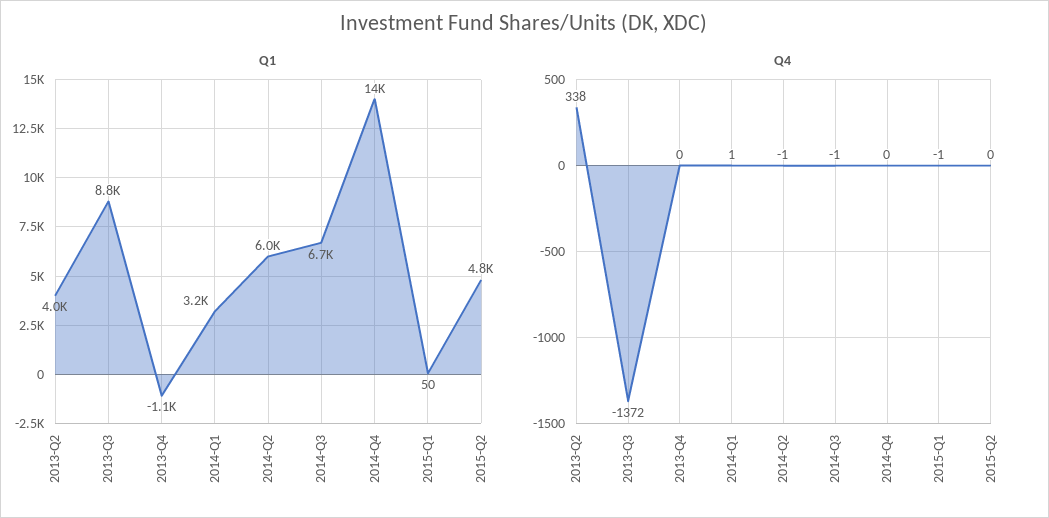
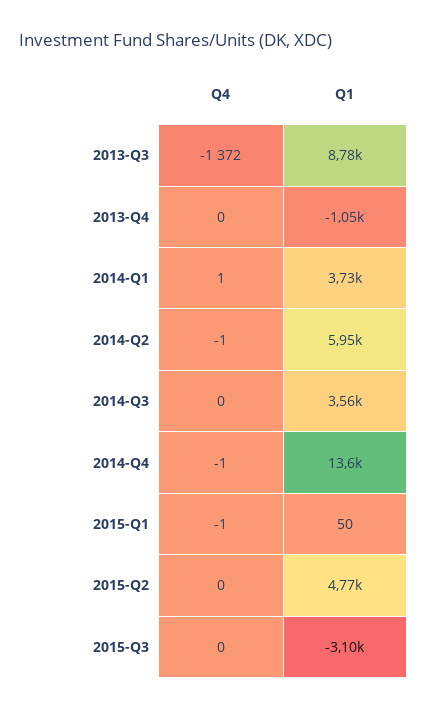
Q1, 2013-Q2: 4000 -> none
Q1, 2014-Q1: 3200 -> 3730
Q1, 2014-Q3: 6700 -> 3560
Q4, 2013-Q2: 338 -> none
Q4, 2014-Q3: -1 -> 0
Q4, 2014-Q4: 0 -> -1
Q4, 2015-Q3: none -> 0
Q1, 2015-Q3: none -> -3100

